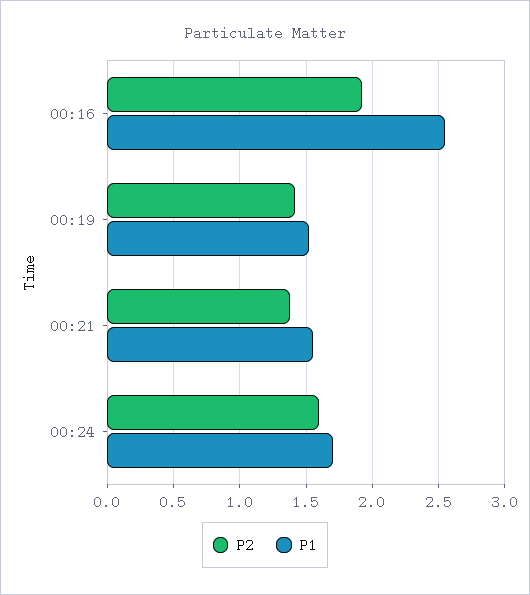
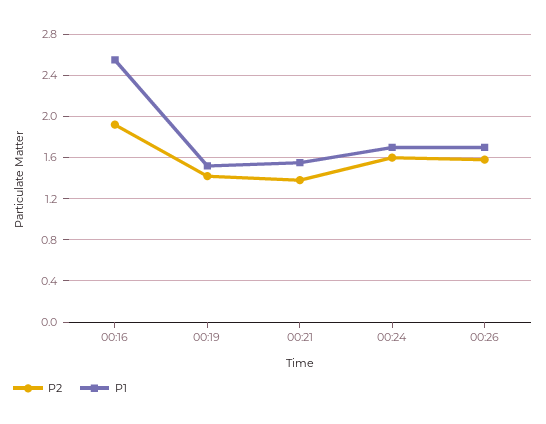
P2, 00:26: none -> 1.6
P1, 00:26: none -> 1.7

